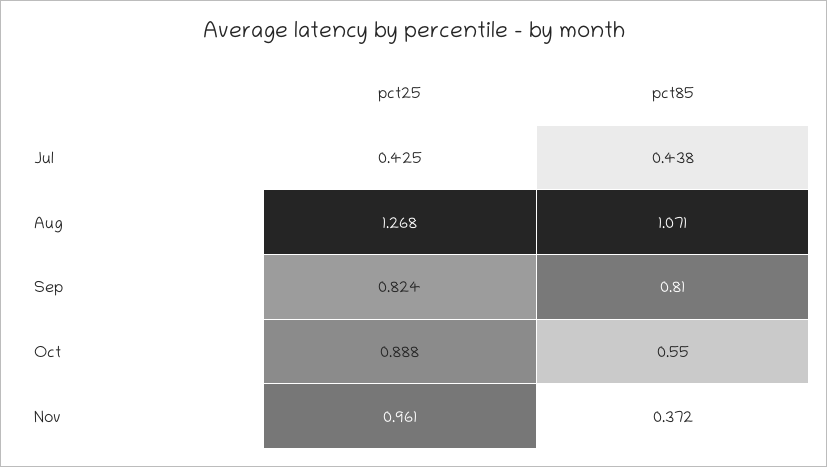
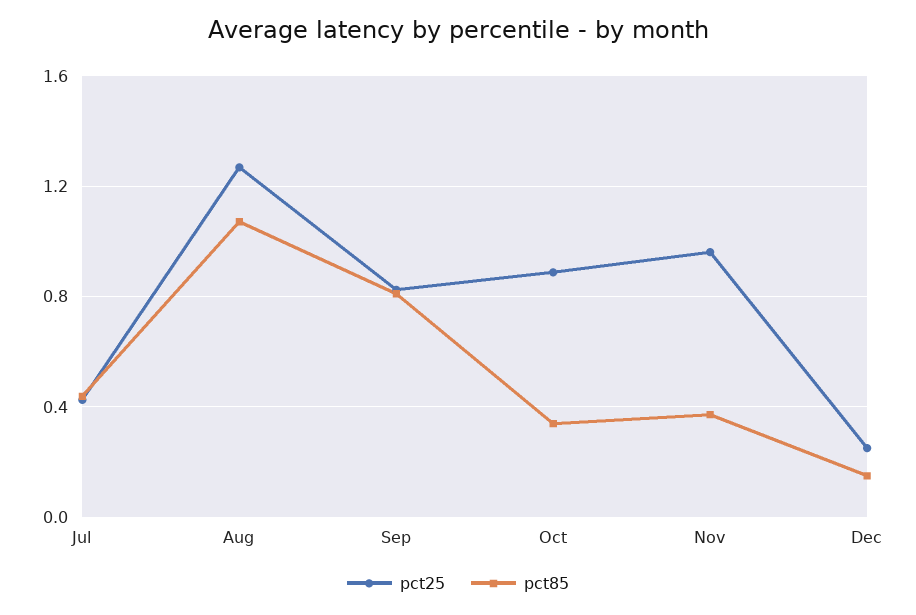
pct85, Oct: 0.55 -> 0.35
pct25, Dec: none -> 0.25
pct85, Dec: none -> 0.15

